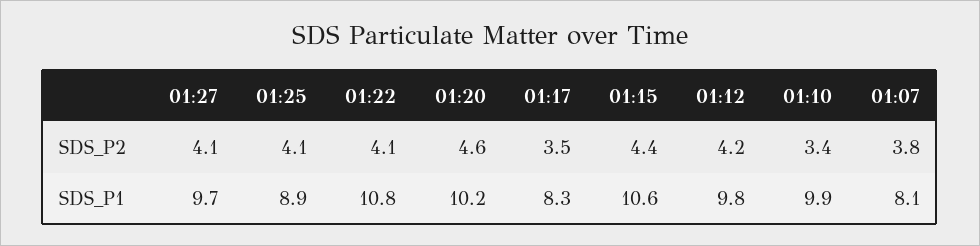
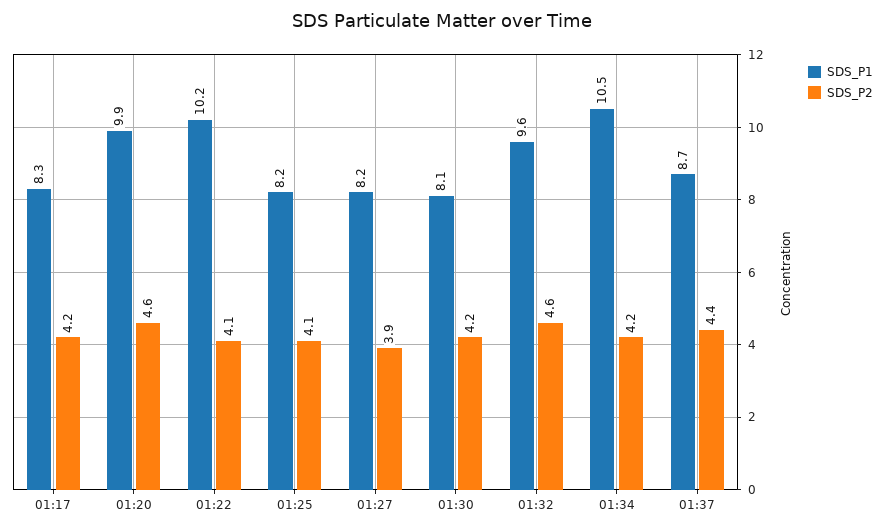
SDS_P2, 01:27: 4.1 -> 3.9
SDS_P2, 01:17: 3.5 -> 4.2
SDS_P2, 01:15: 4.4 -> none
SDS_P2, 01:12: 4.2 -> none
SDS_P2, 01:10: 3.4 -> none
SDS_P2, 01:07: 3.8 -> none
SDS_P1, 01:27: 9.7 -> 8.2
SDS_P1, 01:25: 8.9 -> 8.2
SDS_P1, 01:22: 10.8 -> 10.2
SDS_P1, 01:20: 10.2 -> 9.9
SDS_P1, 01:15: 10.6 -> none
SDS_P1, 01:12: 9.8 -> none
SDS_P1, 01:10: 9.9 -> none
SDS_P1, 01:07: 8.1 -> none
SDS_P1, 01:30: none -> 8.1
SDS_P2, 01:30: none -> 4.2
SDS_P1, 01:32: none -> 9.6
SDS_P2, 01:32: none -> 4.6
SDS_P1, 01:34: none -> 10.5
SDS_P2, 01:34: none -> 4.2
SDS_P1, 01:37: none -> 8.7
SDS_P2, 01:37: none -> 4.4

